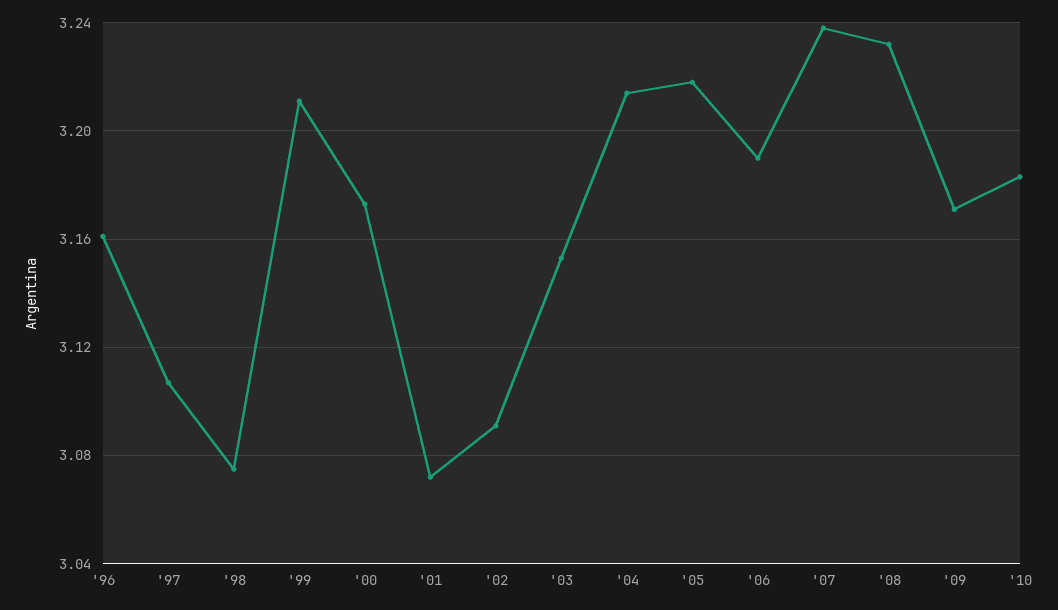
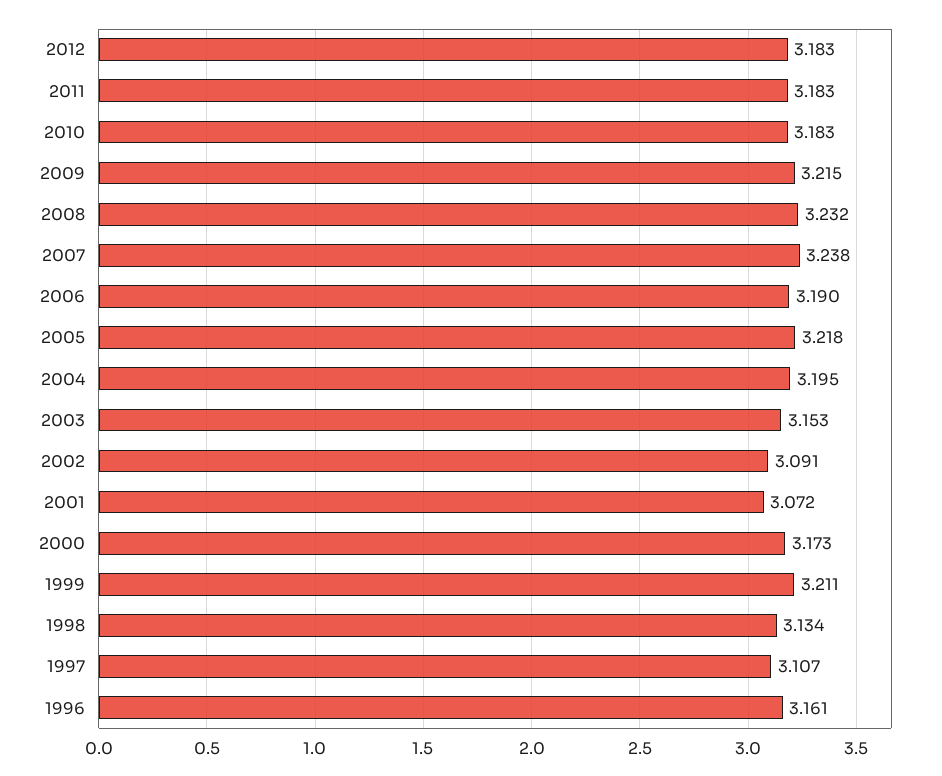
'98: 3.075 -> 3.134
'04: 3.215 -> 3.195
'09: 3.17 -> 3.215
2012: none -> 3.183
2011: none -> 3.183

